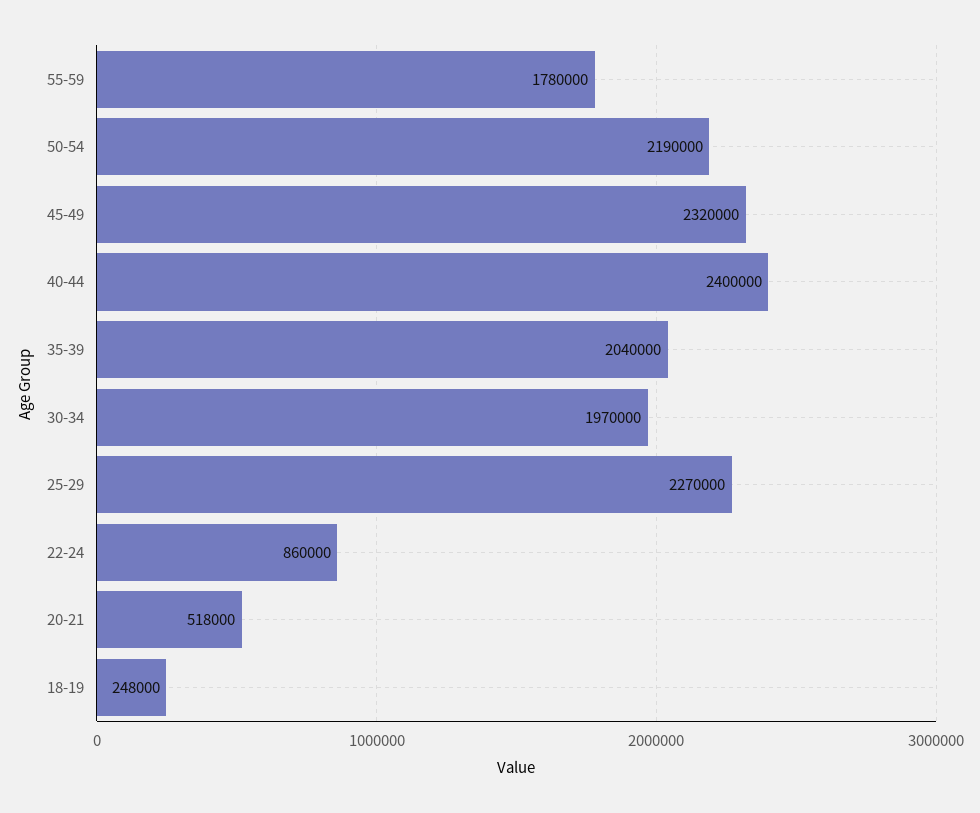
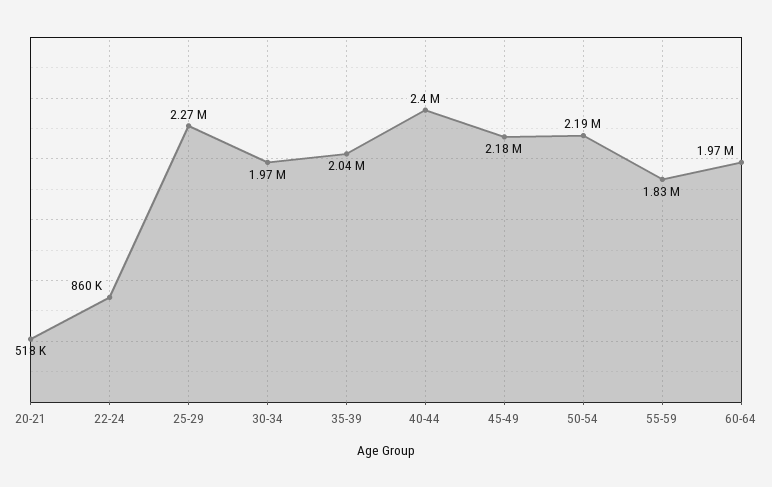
55-59: 1780000 -> 1830000
45-49: 2320000 -> 2180000
18-19: 248000 -> none
60-64: none -> 1970000

